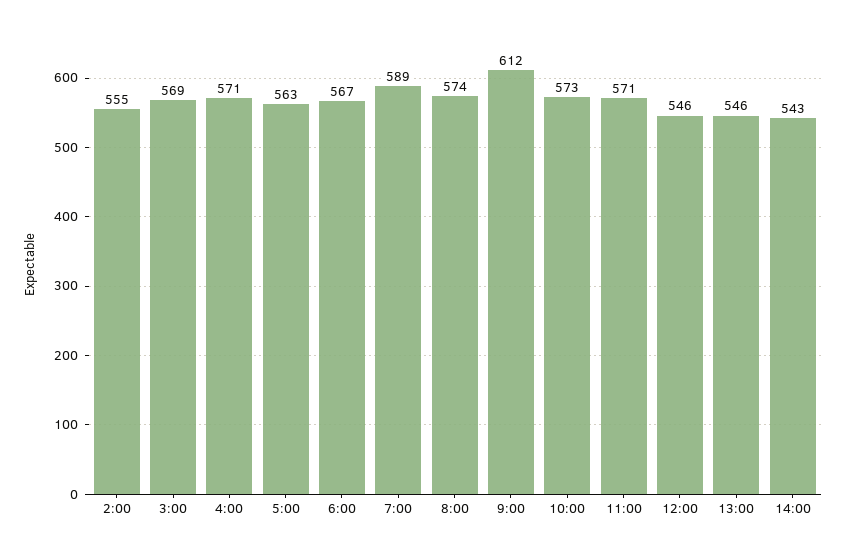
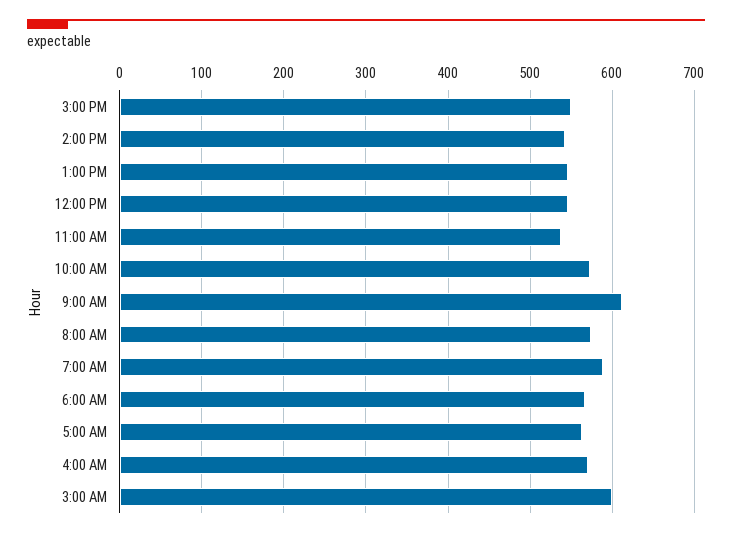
2:00: 555 -> none
3:00: 569 -> 600
11:00: 571 -> 540
3:00 PM: none -> 550

